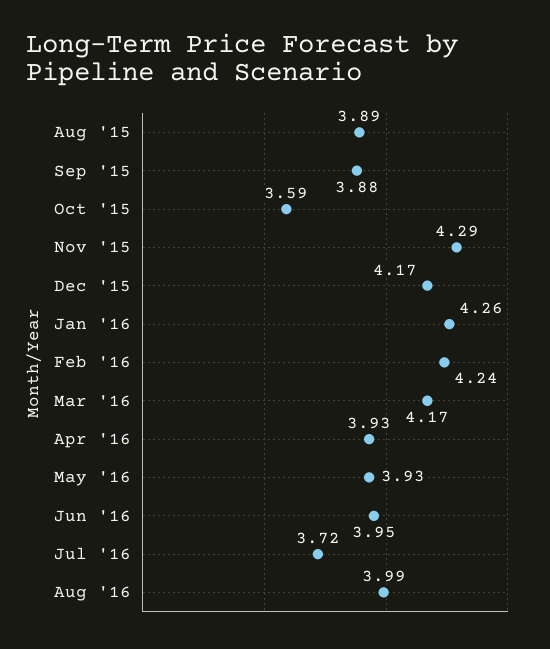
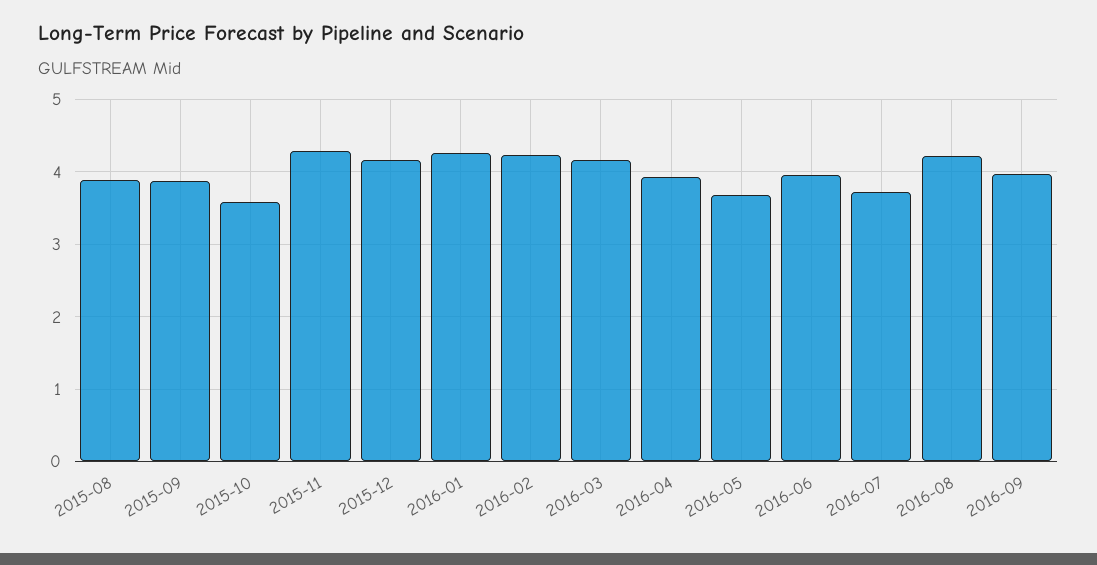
May '16: 3.93 -> 3.7
Aug '16: 3.99 -> 4.2
2016-09: none -> 4

